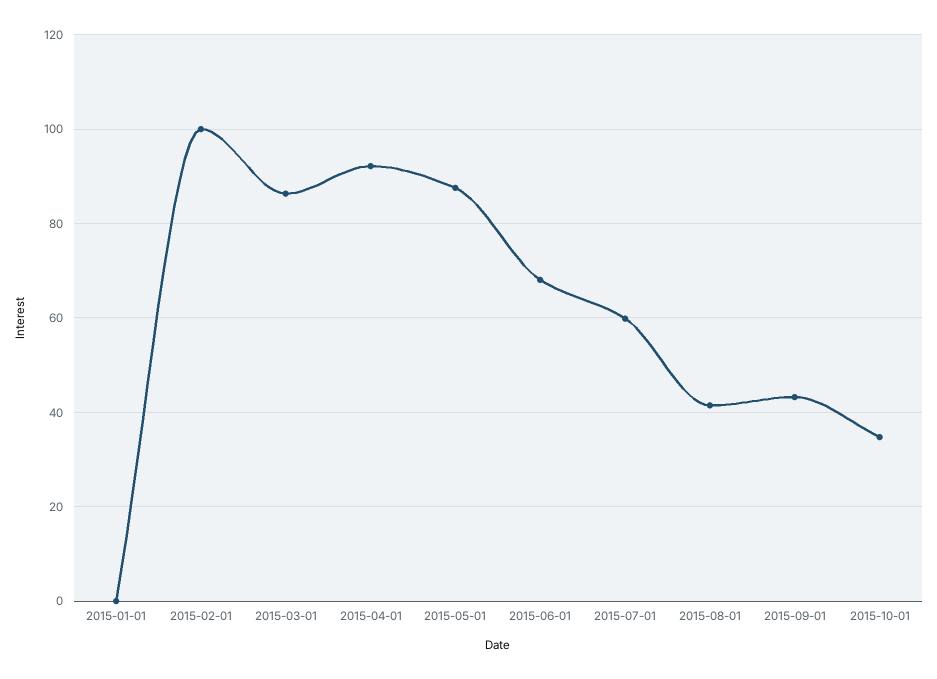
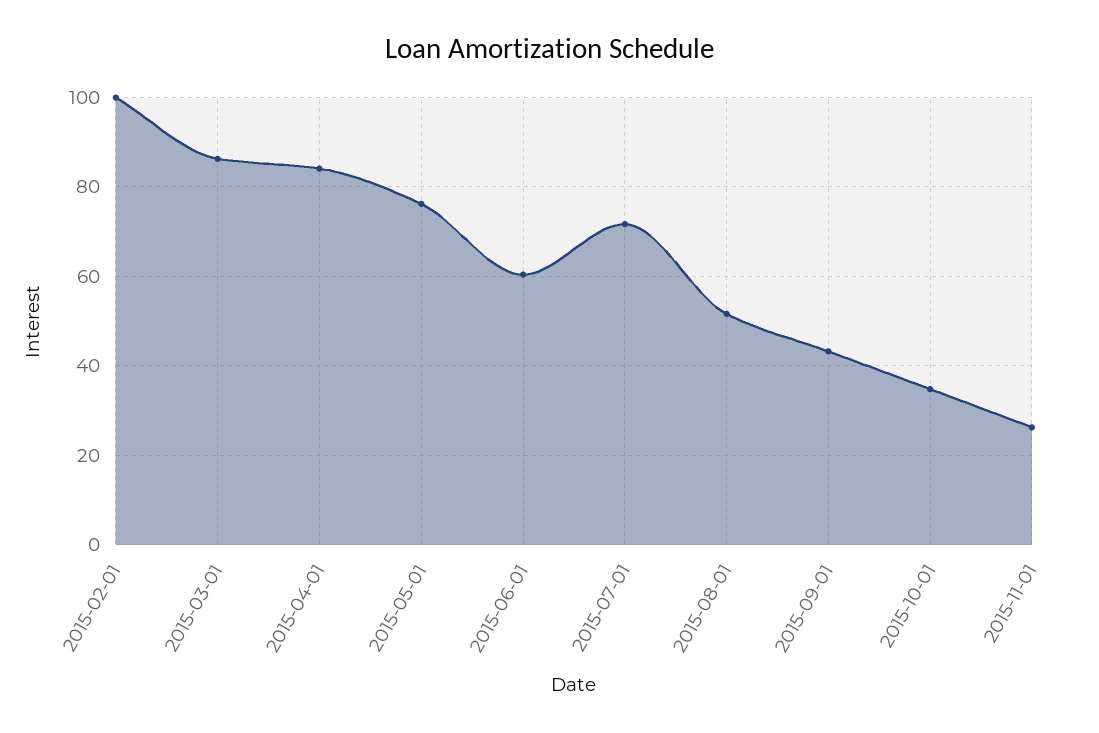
2015-01-01: 0 -> none
2015-04-01: 92 -> 84
2015-05-01: 88 -> 76
2015-06-01: 68 -> 60
2015-07-01: 60 -> 72
2015-08-01: 42 -> 52
2015-11-01: none -> 26

